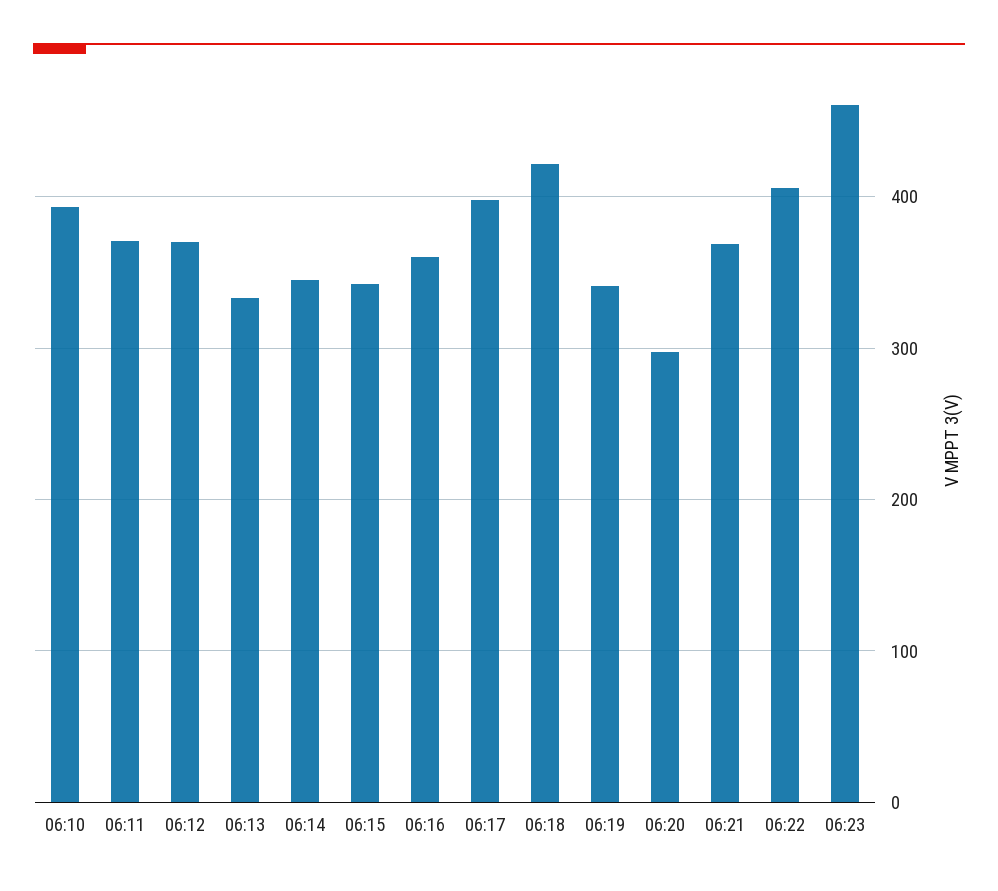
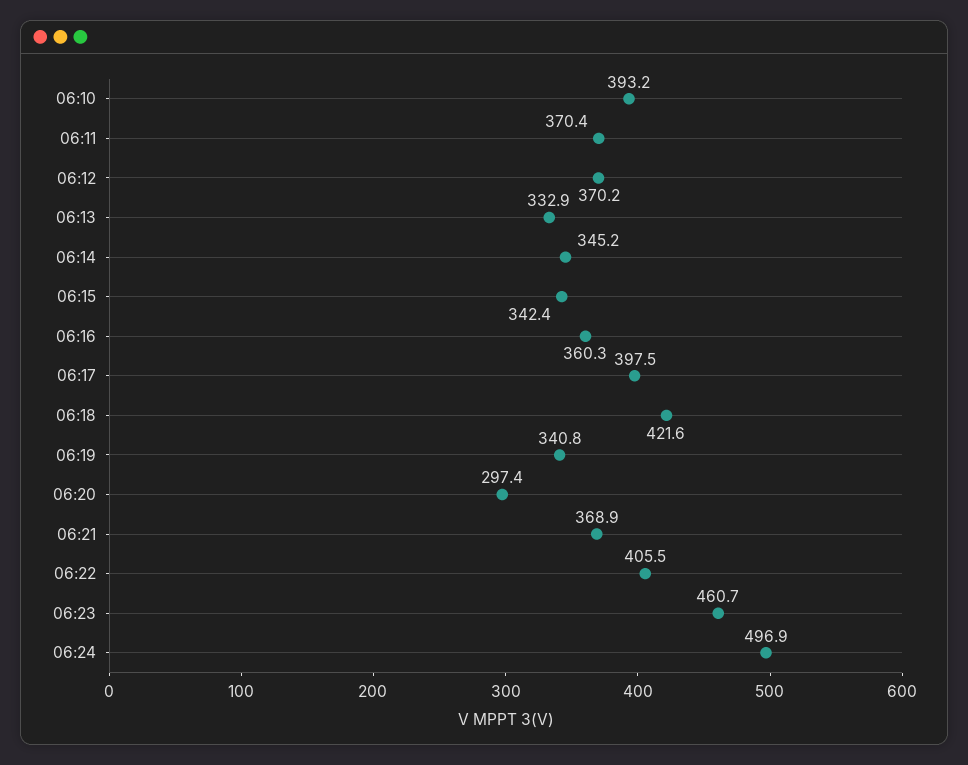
06:24: none -> 496.9

